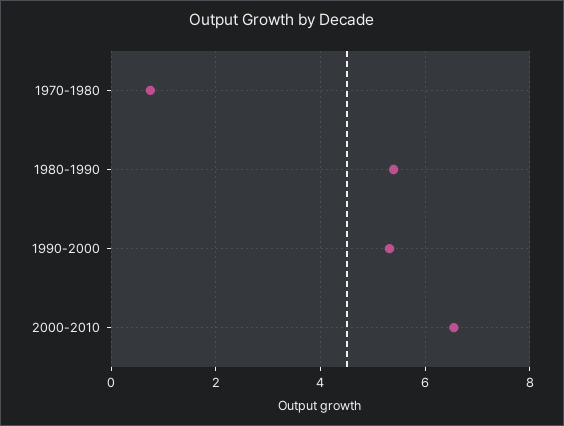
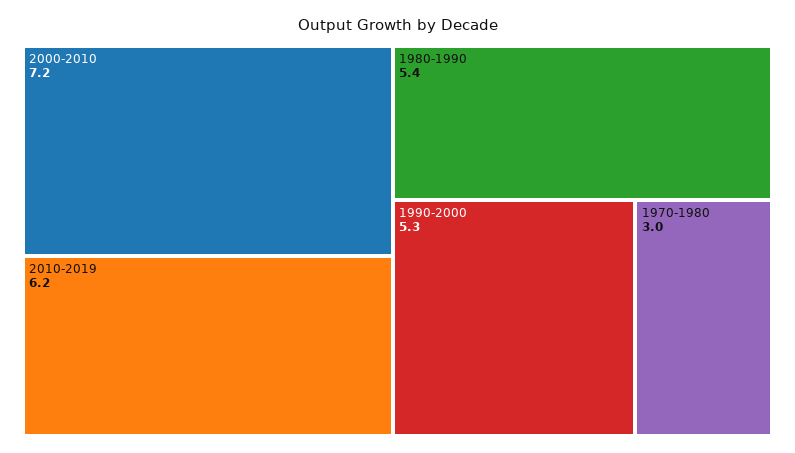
1970-1980: 0.8 -> 3
2000-2010: 6.6 -> 7.2
2010-2019: none -> 6.2

